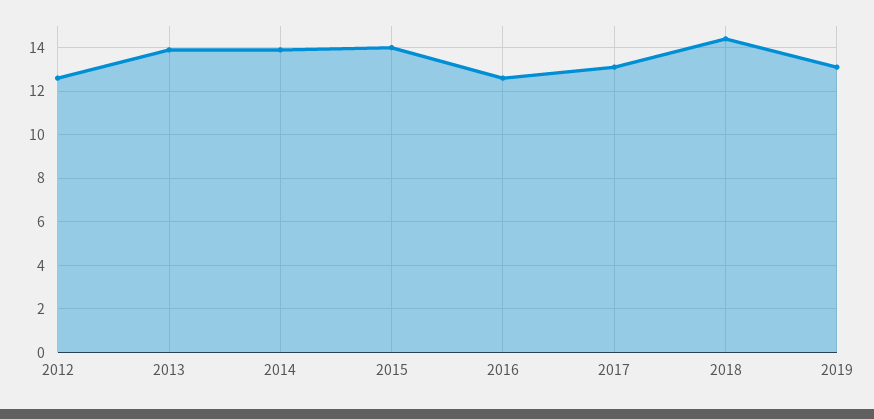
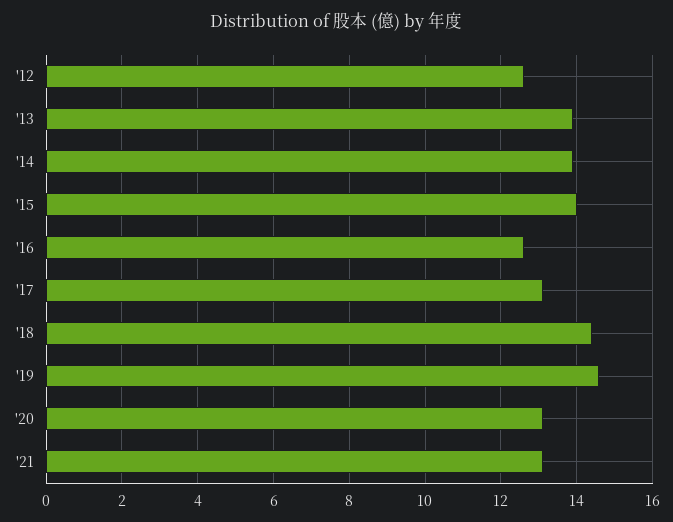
2019: 13 -> 14.5
'20: none -> 13
'21: none -> 13

